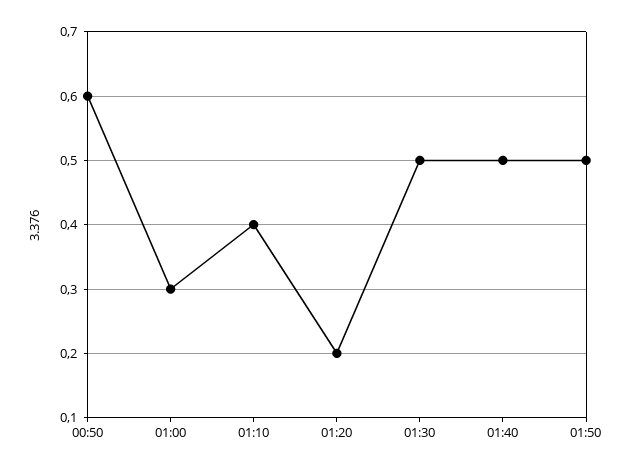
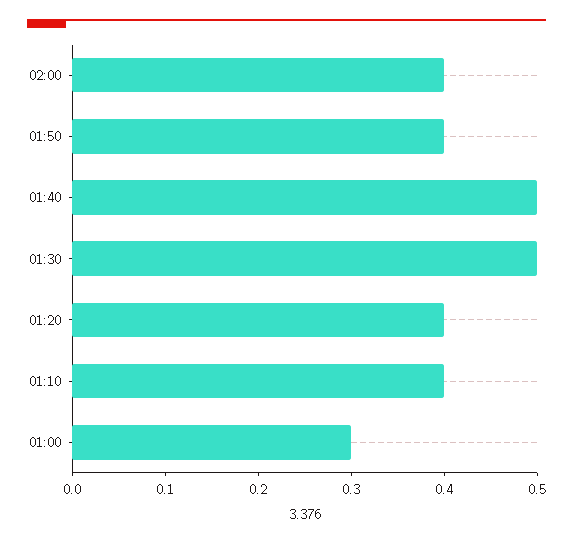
00:50: 0.6 -> none
01:20: 0.2 -> 0.4
01:50: 0.5 -> 0.4
02:00: none -> 0.4

